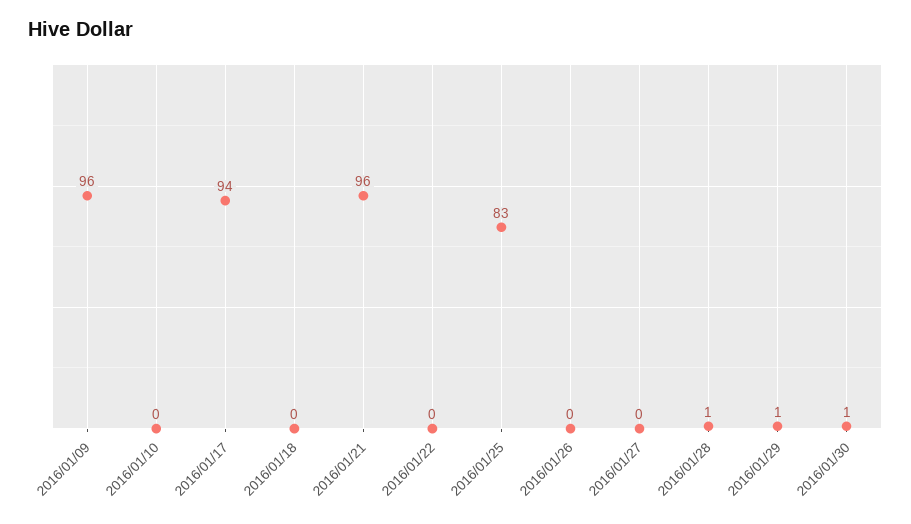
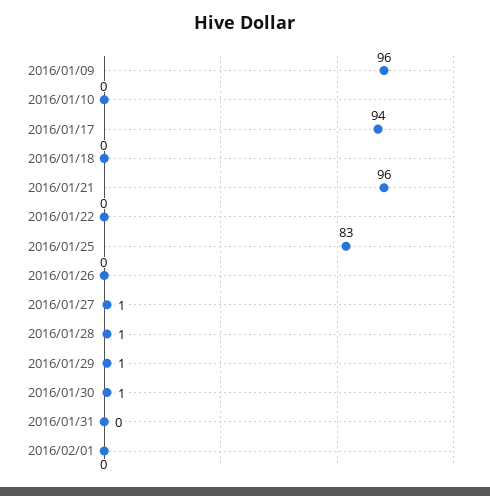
2016/01/27: 0 -> 1
2016/01/31: none -> 0
2016/02/01: none -> 0

